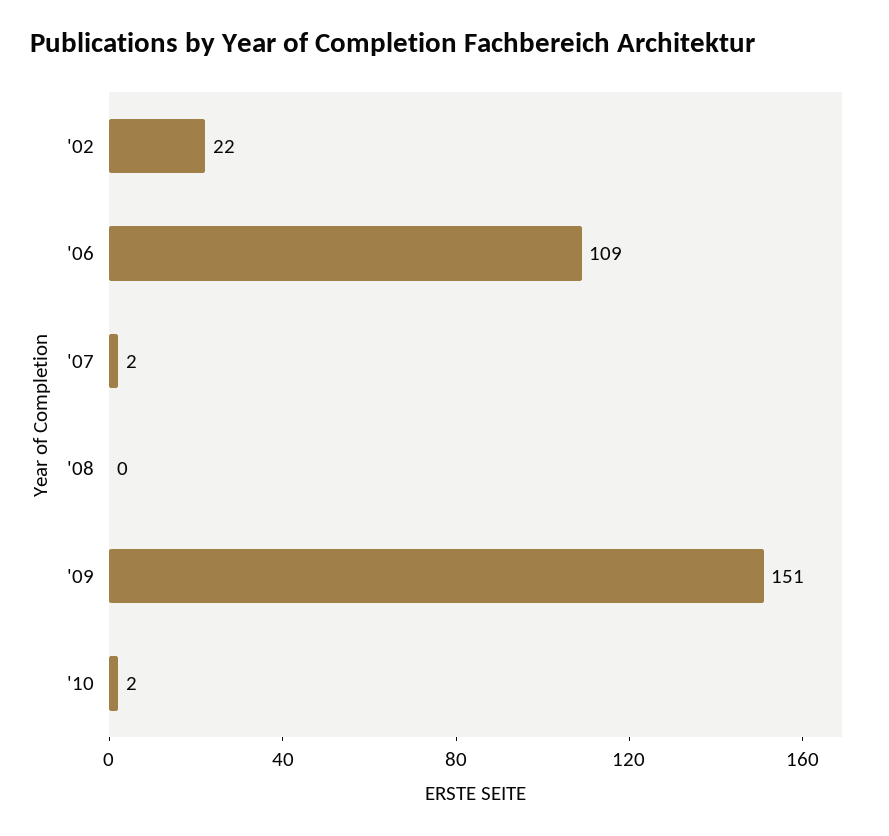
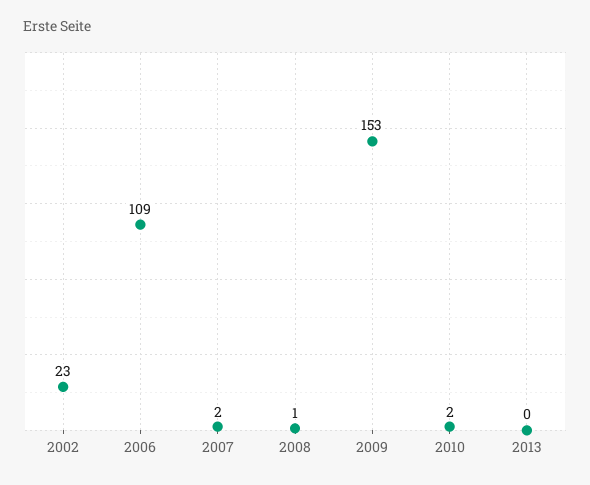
'02: 22 -> 23
'08: 0 -> 1
'09: 151 -> 153
2013: none -> 0

